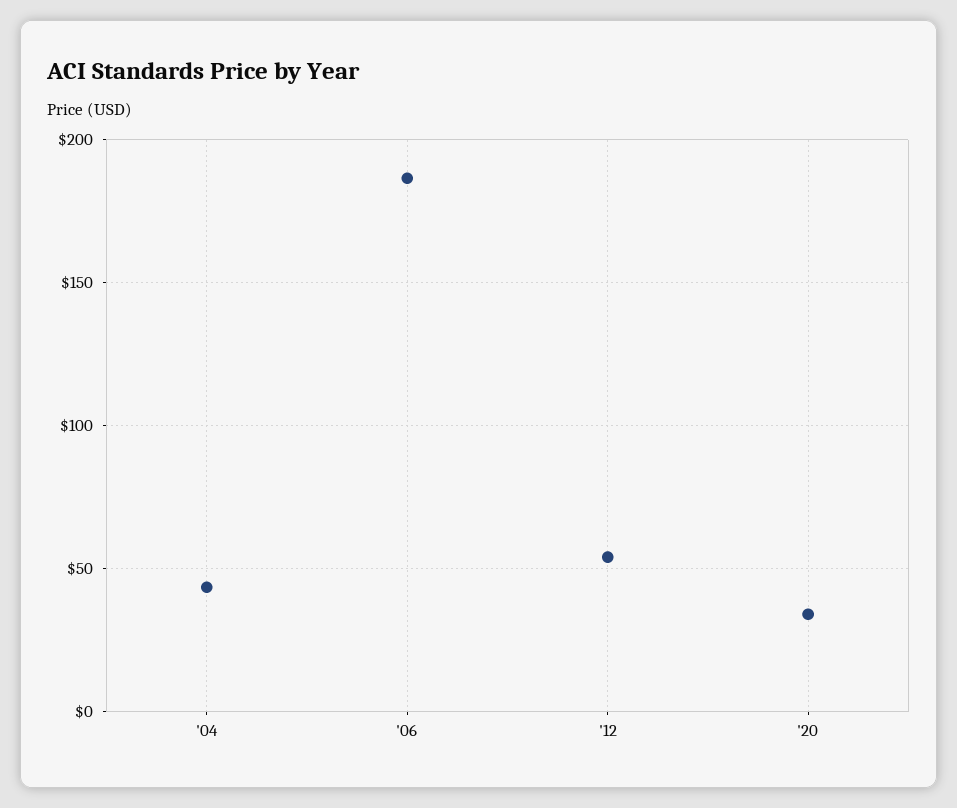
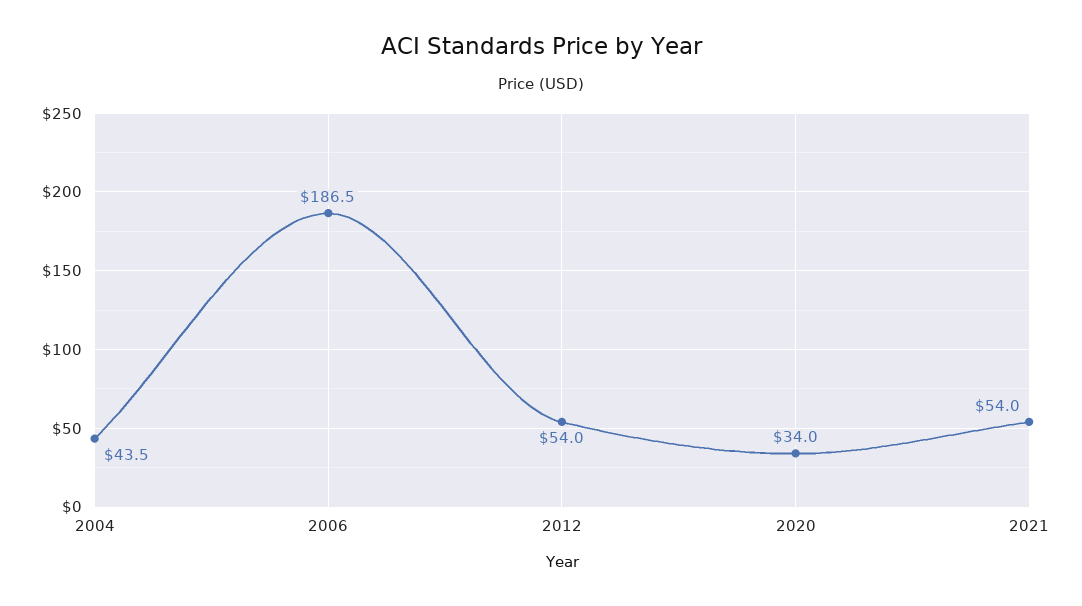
2021: none -> 54

